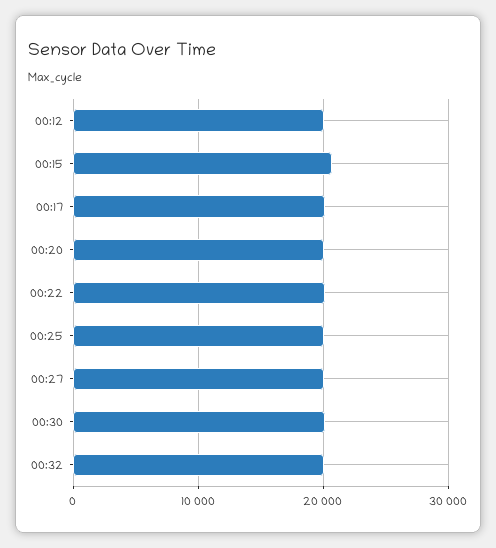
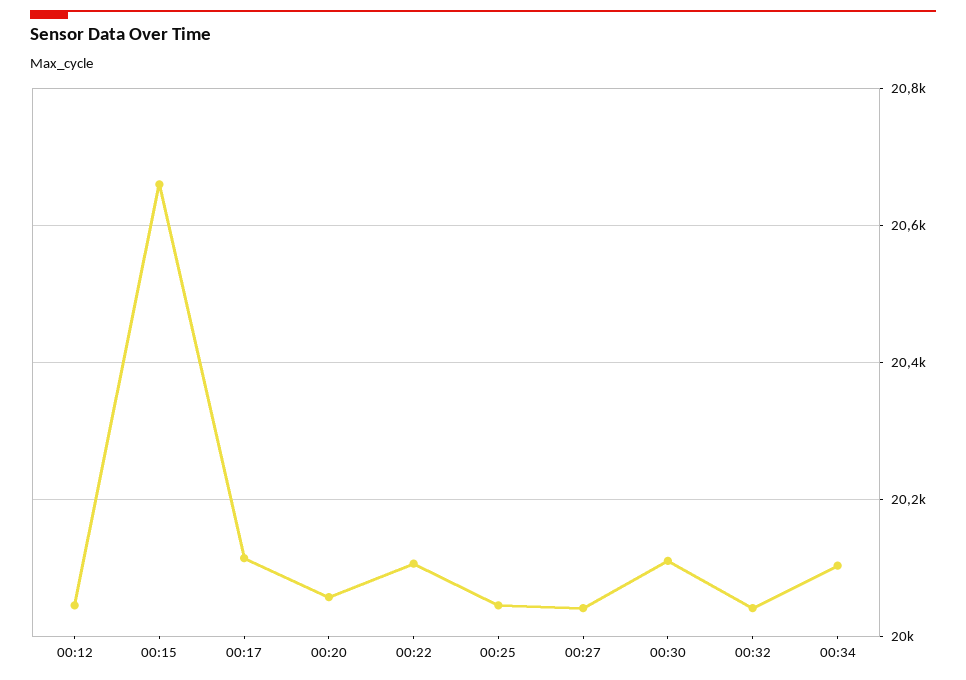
00:34: none -> 20100

